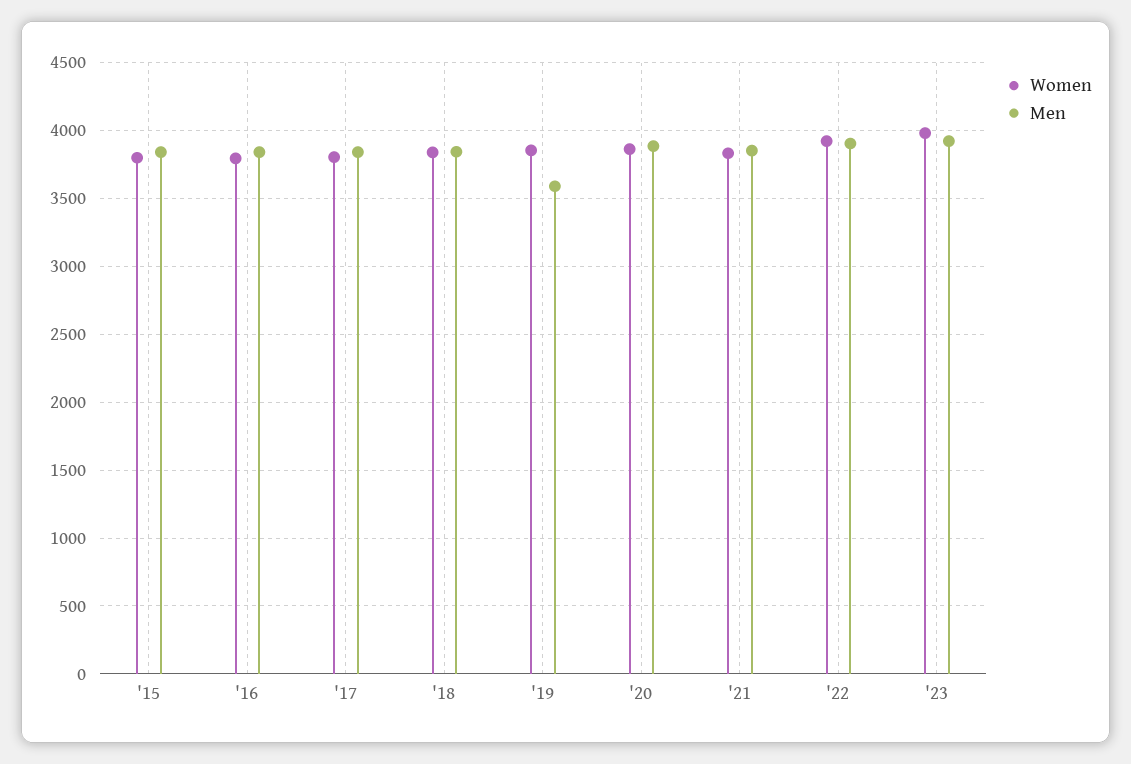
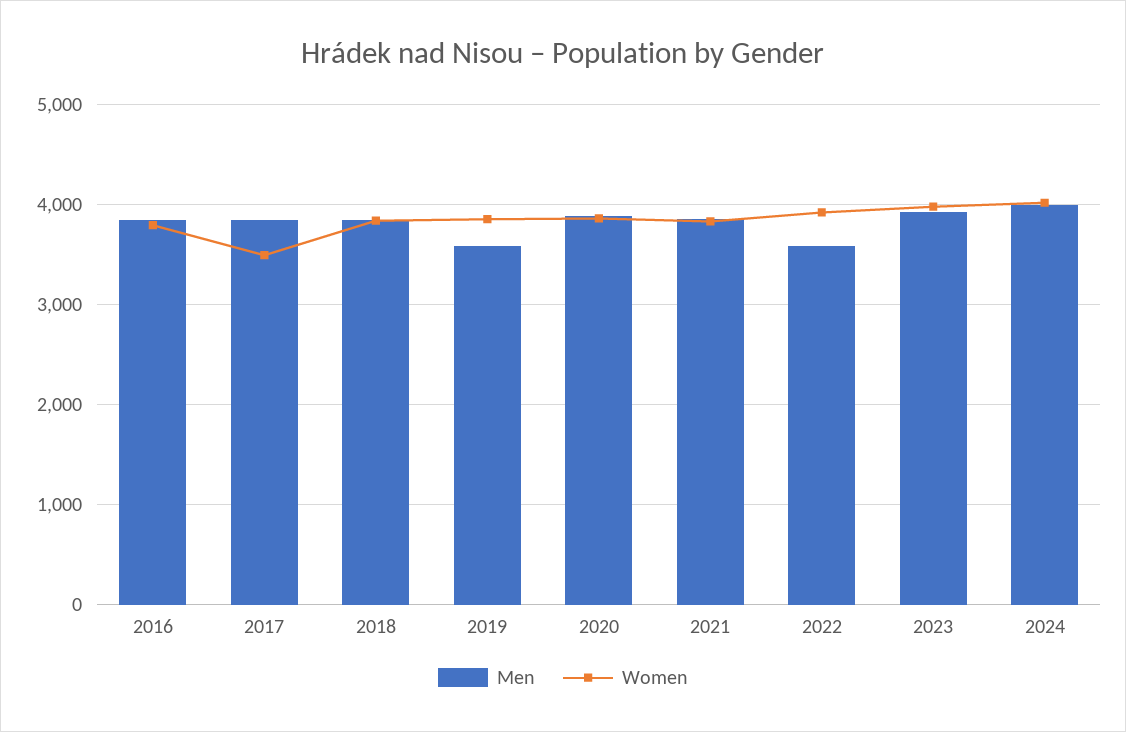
Women, '15: 3800 -> none
Men, '15: 3850 -> none
Women, '17: 3800 -> 3500
Men, '22: 3900 -> 3600
Men, 2024: none -> 4000
Women, 2024: none -> 4000

